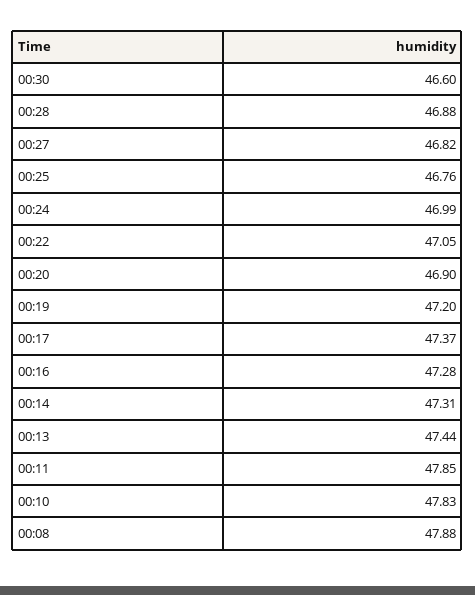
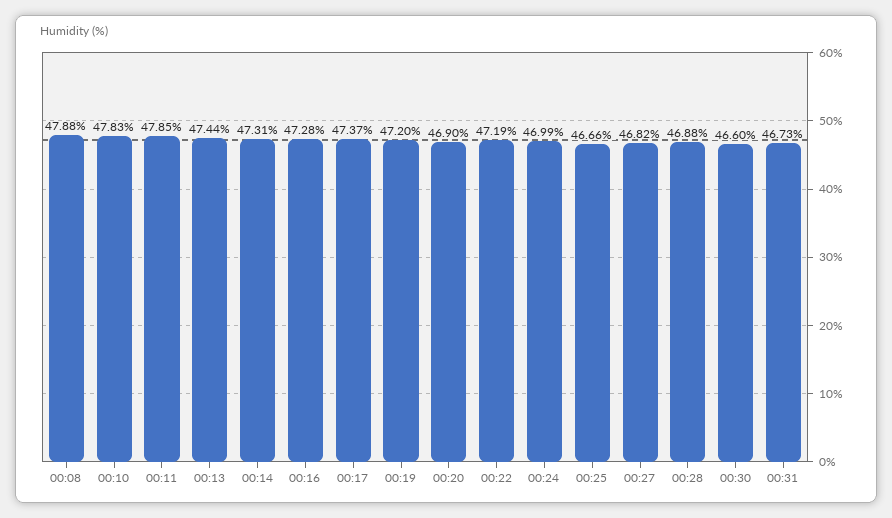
00:25: 46.76 -> 46.66
00:22: 47.05 -> 47.19
00:31: none -> 46.73

